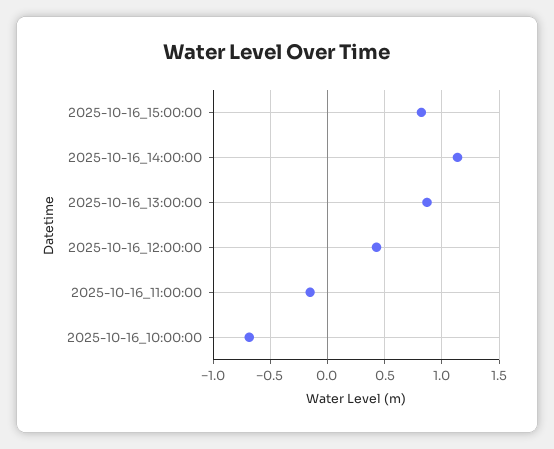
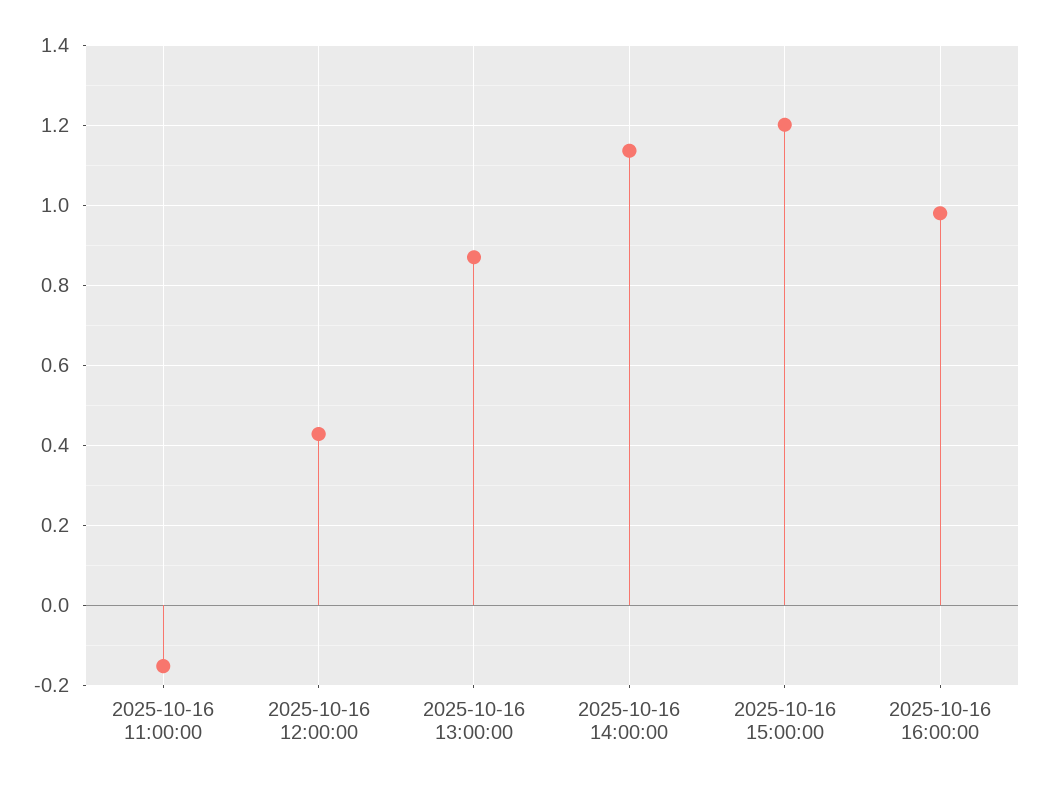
2025-10-16_15:00:00: 0.8 -> 1.2
2025-10-16_10:00:00: -0.7 -> none
2025-10-16 16:00:00: none -> 0.98

